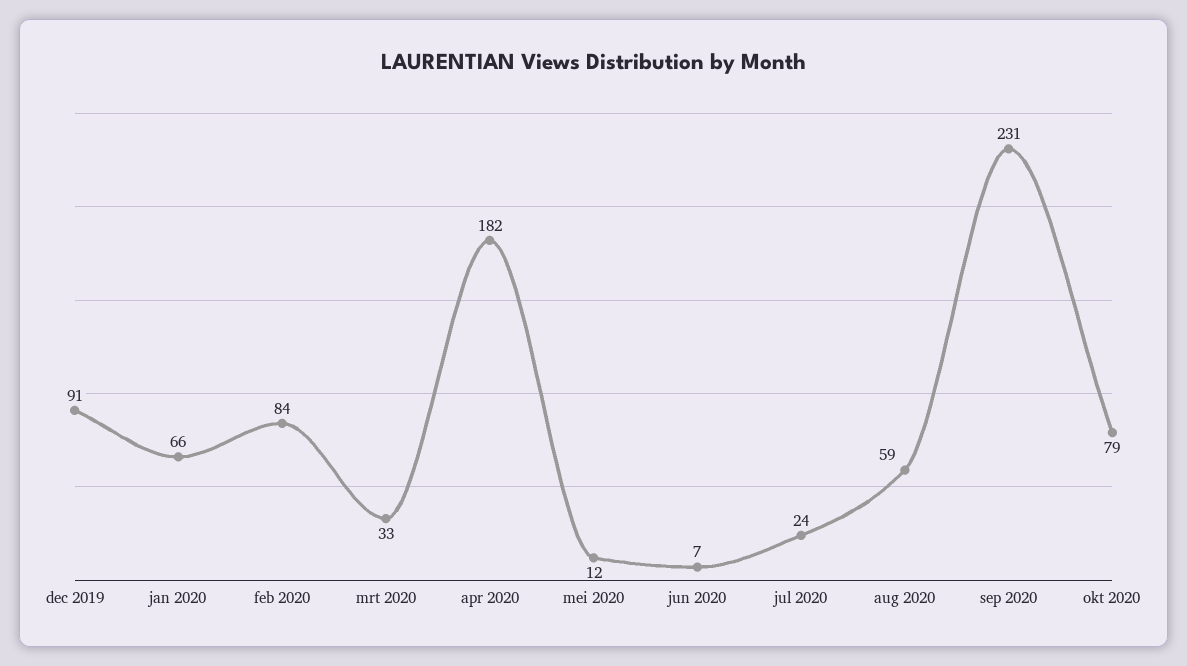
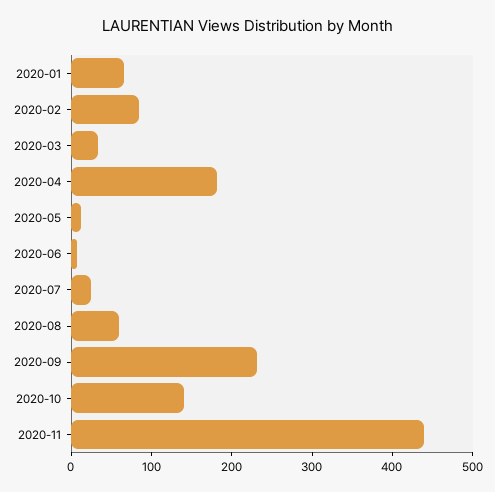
dec 2019: 91 -> none
okt 2020: 79 -> 140
2020-11: none -> 440

